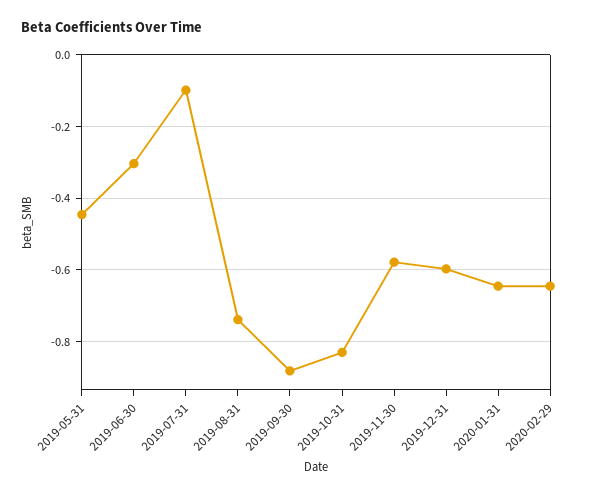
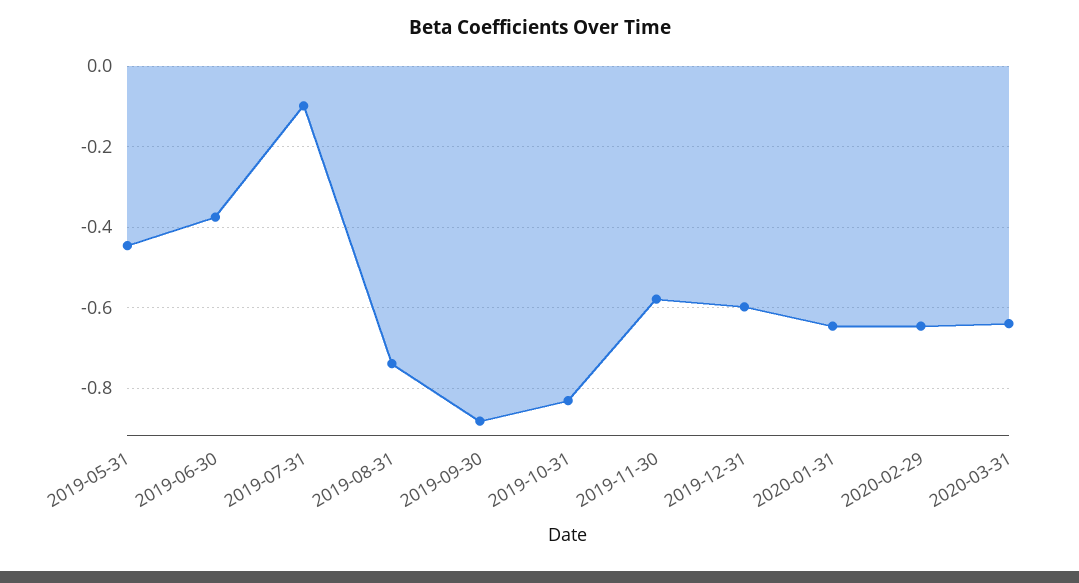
2019-06-30: -0.3 -> -0.38
2020-03-31: none -> -0.64

